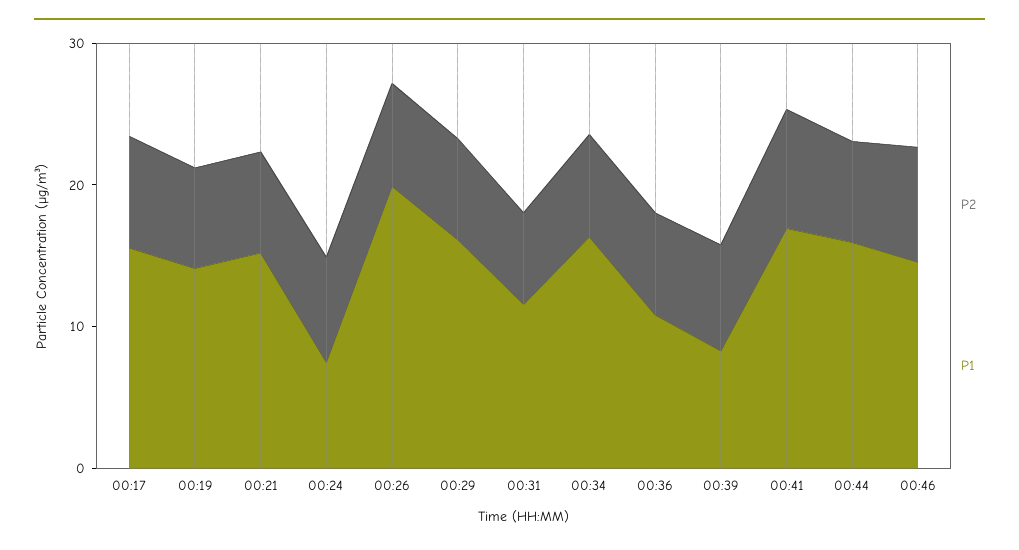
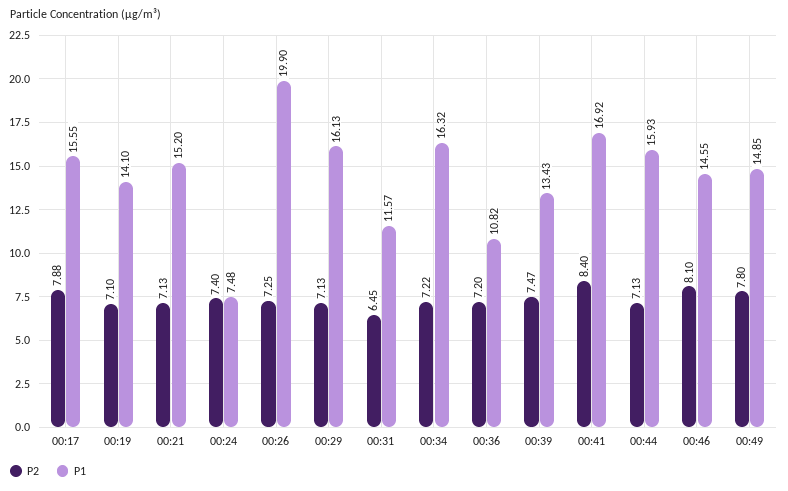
P1, 00:39: 8 -> 13.43
P2, 00:49: none -> 7.8
P1, 00:49: none -> 14.85

